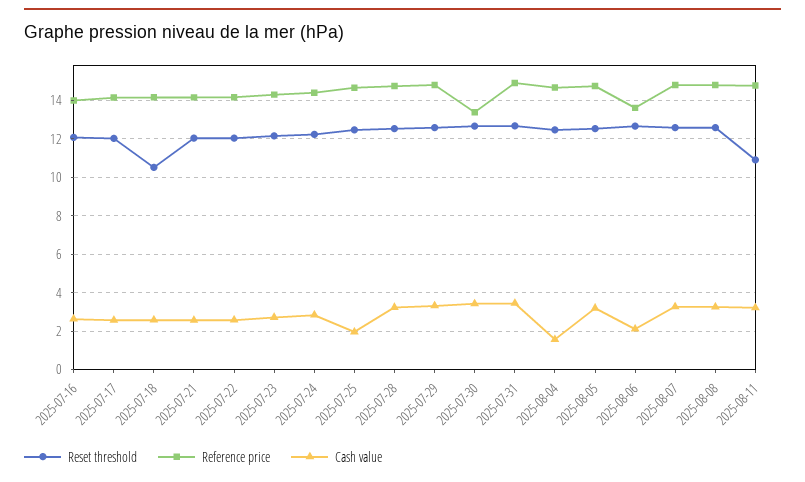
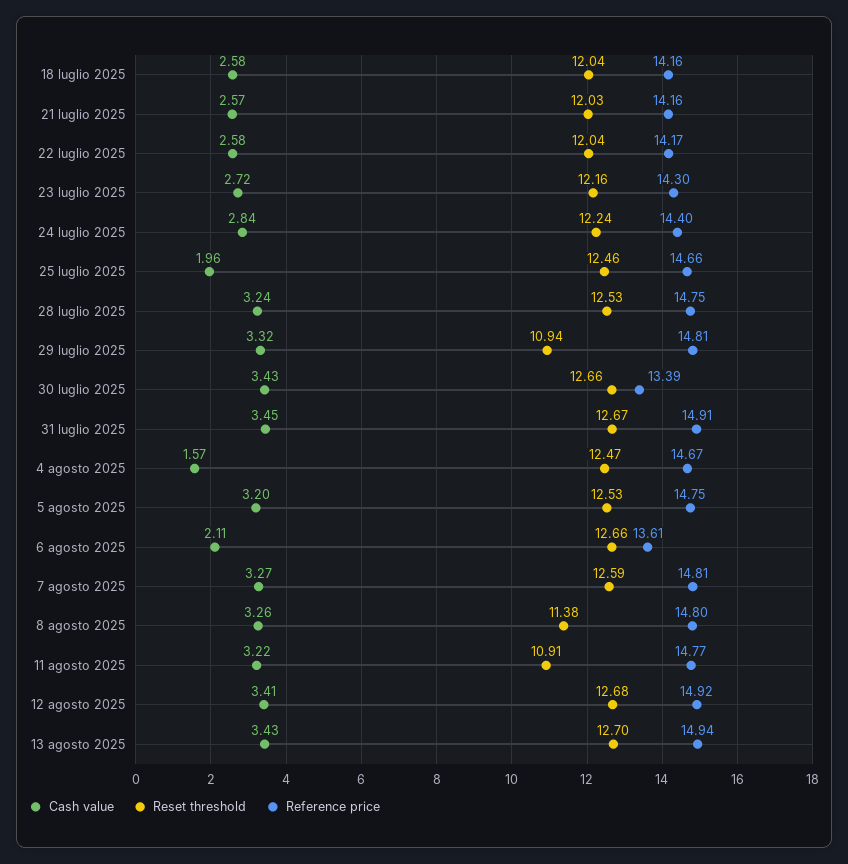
Reset threshold, 2025-07-16: 12 -> none
Reference price, 2025-07-16: 14 -> none
Cash value, 2025-07-16: 2.5 -> none
Reset threshold, 2025-07-17: 12 -> none
Reference price, 2025-07-17: 14 -> none
Cash value, 2025-07-17: 2.5 -> none
Reset threshold, 2025-07-18: 10.5 -> 12.04
Reset threshold, 2025-07-29: 12.5 -> 10.94
Reset threshold, 2025-08-08: 12.5 -> 11.38
Cash value, 12 agosto 2025: none -> 3.41
Reset threshold, 12 agosto 2025: none -> 12.68
Reference price, 12 agosto 2025: none -> 14.92
Cash value, 13 agosto 2025: none -> 3.43
Reset threshold, 13 agosto 2025: none -> 12.7
Reference price, 13 agosto 2025: none -> 14.94

